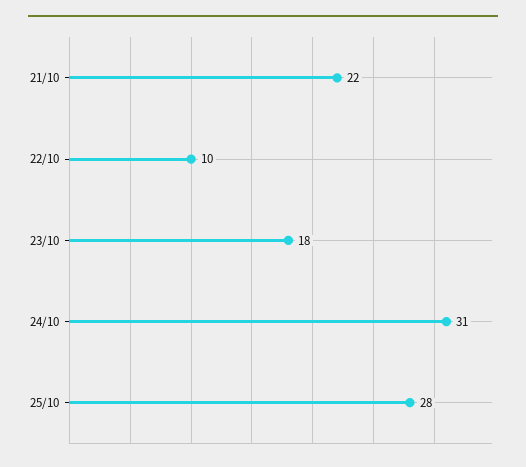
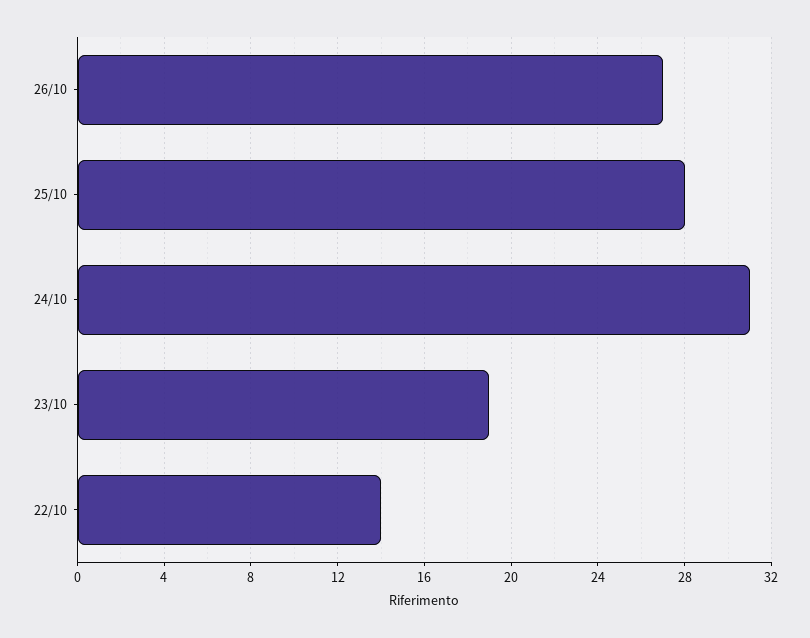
21/10: 22 -> none
22/10: 10 -> 14
23/10: 18 -> 19
26/10: none -> 27

